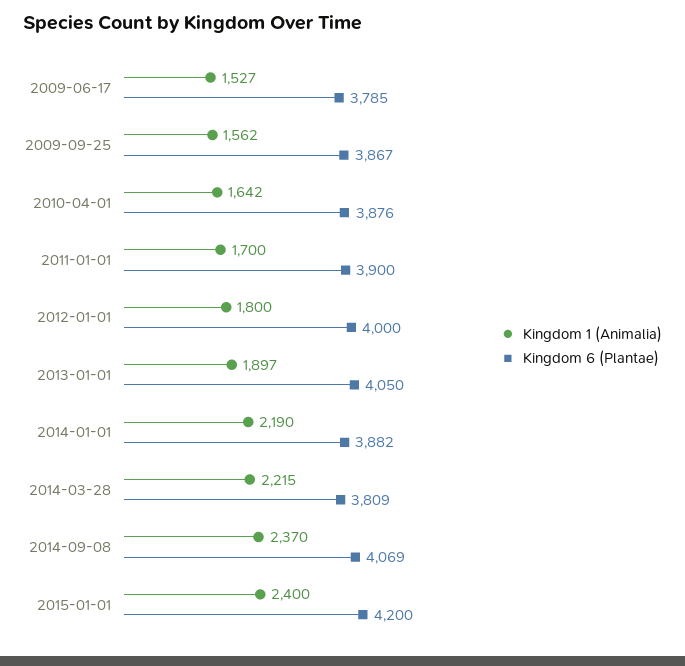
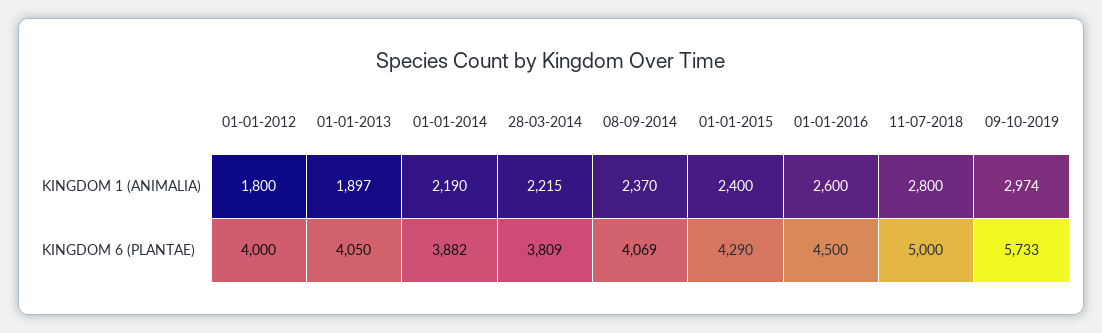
Kingdom 1 (Animalia), 2009-06-17: 1527 -> none
Kingdom 6 (Plantae), 2009-06-17: 3785 -> none
Kingdom 1 (Animalia), 2009-09-25: 1562 -> none
Kingdom 6 (Plantae), 2009-09-25: 3867 -> none
Kingdom 1 (Animalia), 2010-04-01: 1642 -> none
Kingdom 6 (Plantae), 2010-04-01: 3876 -> none
Kingdom 1 (Animalia), 2011-01-01: 1700 -> none
Kingdom 6 (Plantae), 2011-01-01: 3900 -> none
Kingdom 6 (Plantae), 2015-01-01: 4200 -> 4290
Kingdom 1 (Animalia), 01-01-2016: none -> 2600
Kingdom 1 (Animalia), 11-07-2018: none -> 2800
Kingdom 1 (Animalia), 09-10-2019: none -> 2974
Kingdom 6 (Plantae), 01-01-2016: none -> 4500
Kingdom 6 (Plantae), 11-07-2018: none -> 5000
Kingdom 6 (Plantae), 09-10-2019: none -> 5733

